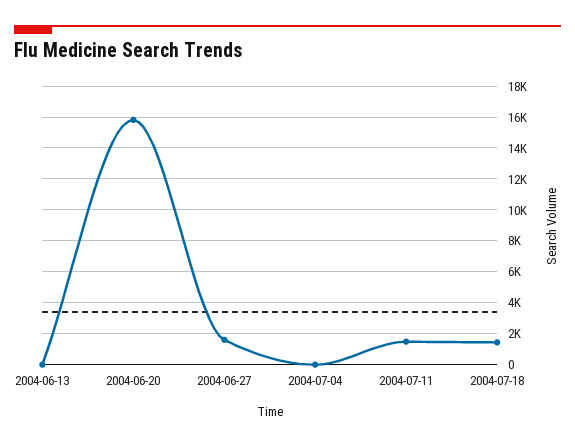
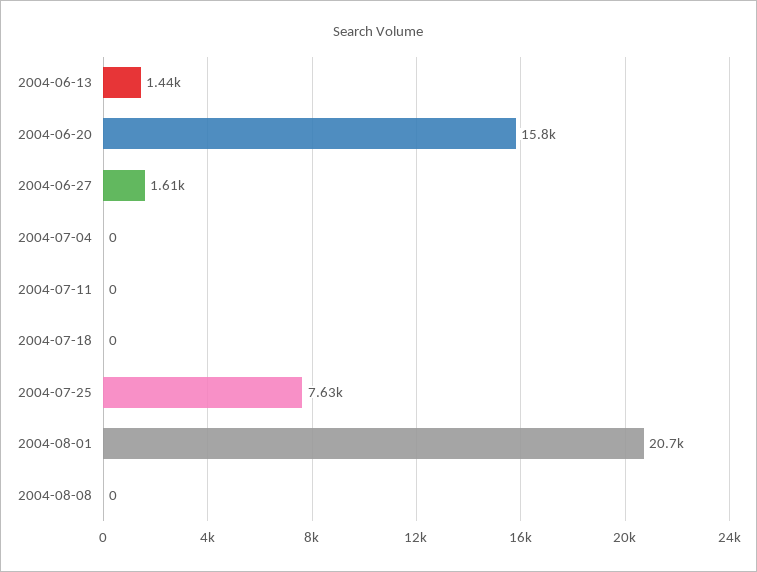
2004-06-13: 0 -> 1440
2004-07-11: 1500 -> 0
2004-07-18: 1500 -> 0
2004-07-25: none -> 7630
2004-08-01: none -> 20700
2004-08-08: none -> 0

